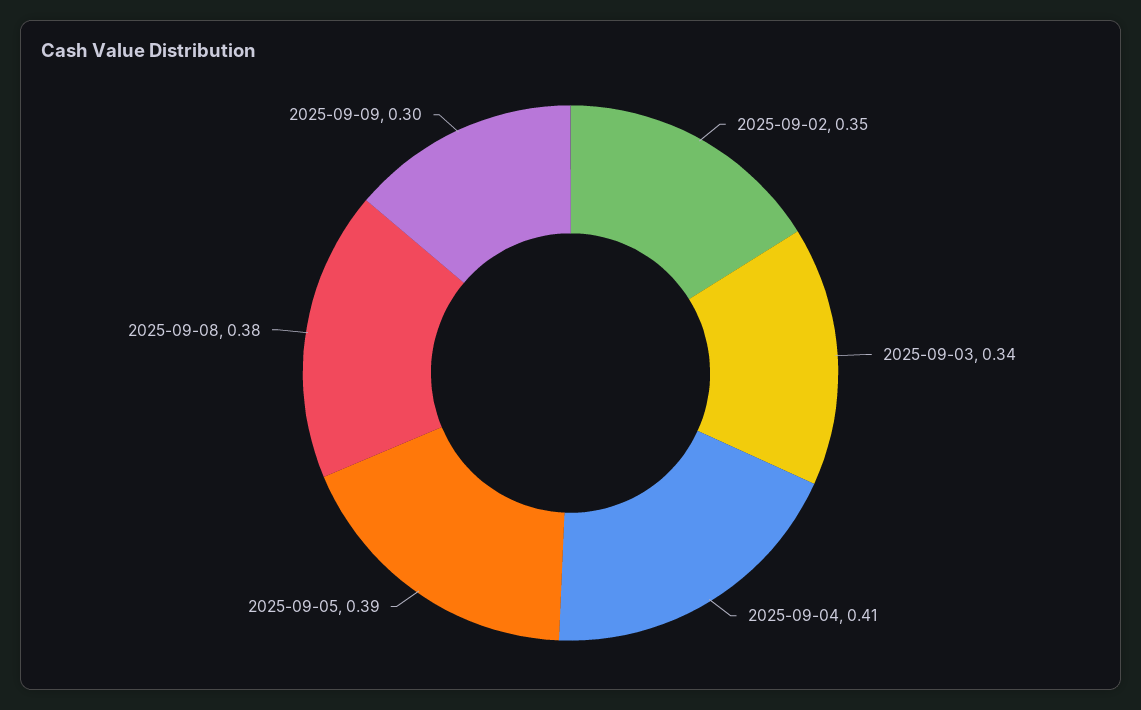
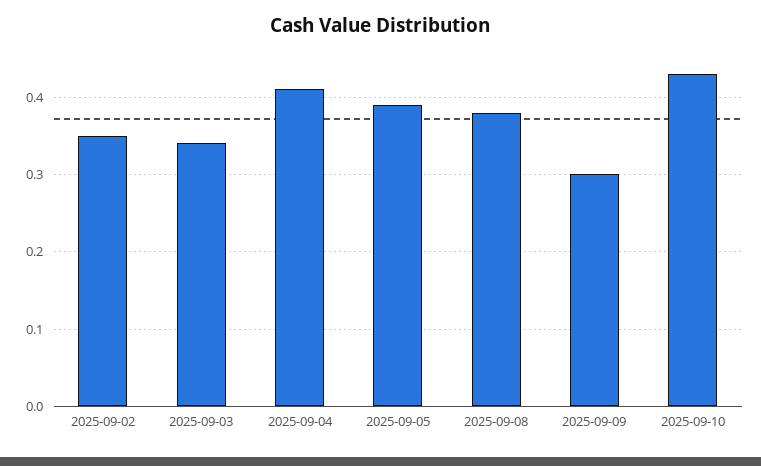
2025-09-10: none -> 0.43

